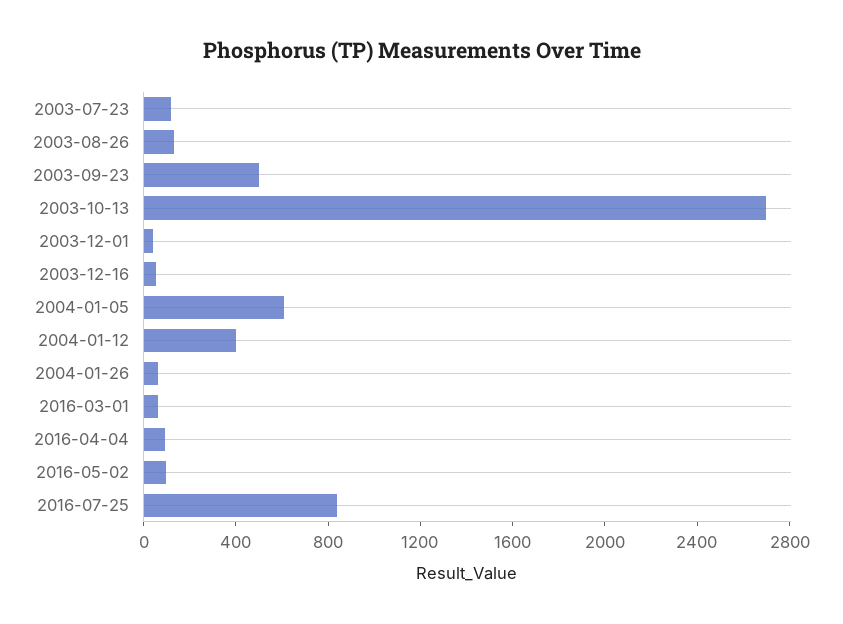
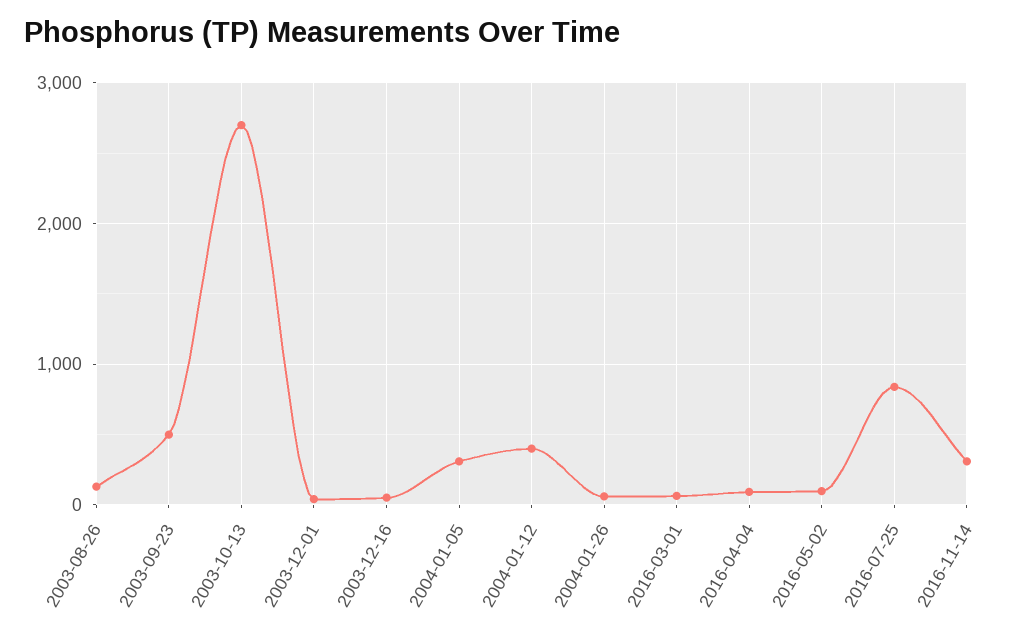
2003-07-23: 100 -> none
2004-01-05: 600 -> 300
2016-11-14: none -> 300

